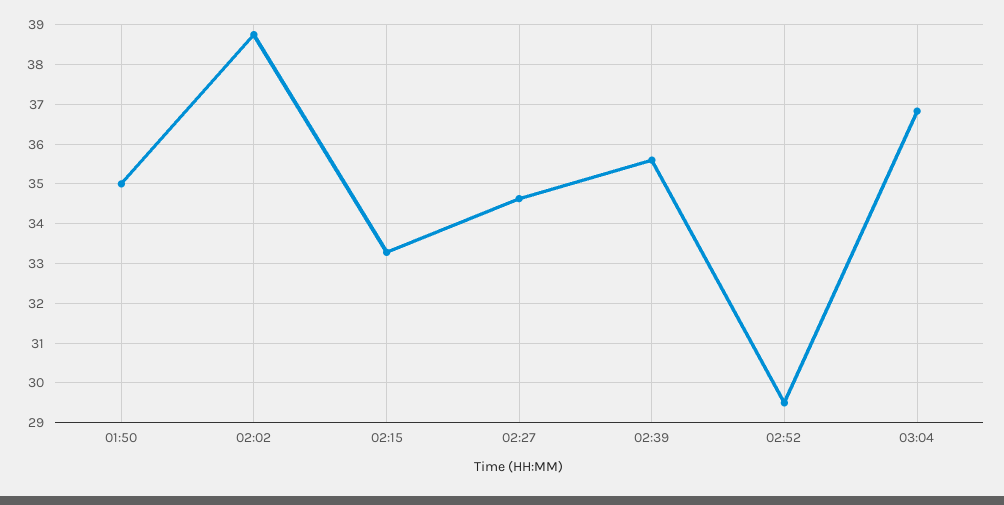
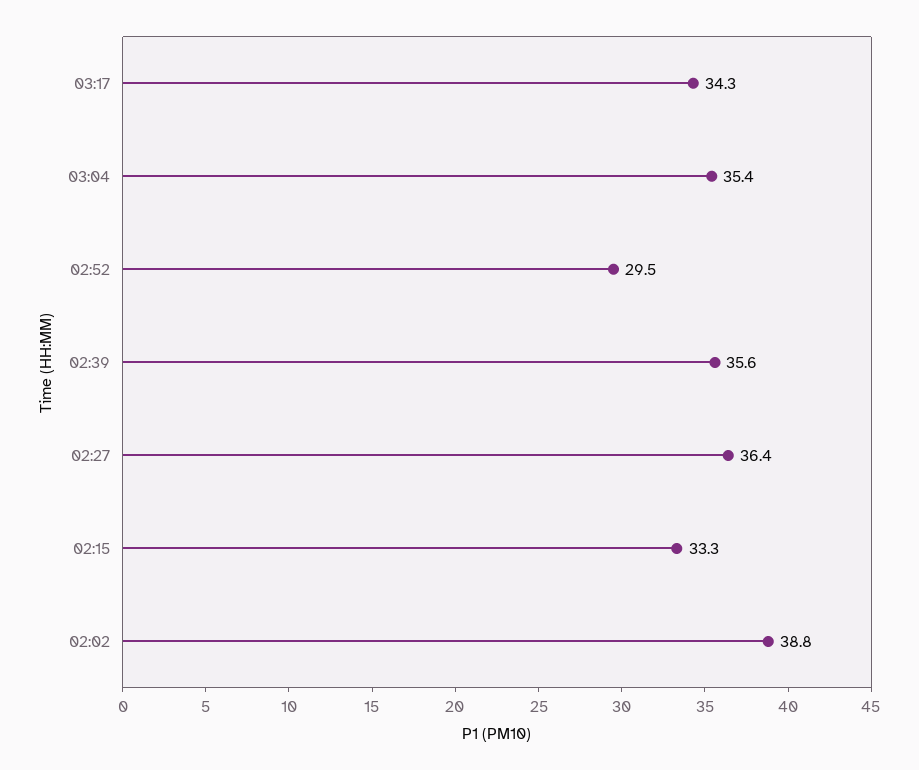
01:50: 35 -> none
02:27: 34.6 -> 36.4
03:04: 36.8 -> 35.4
03:17: none -> 34.3

